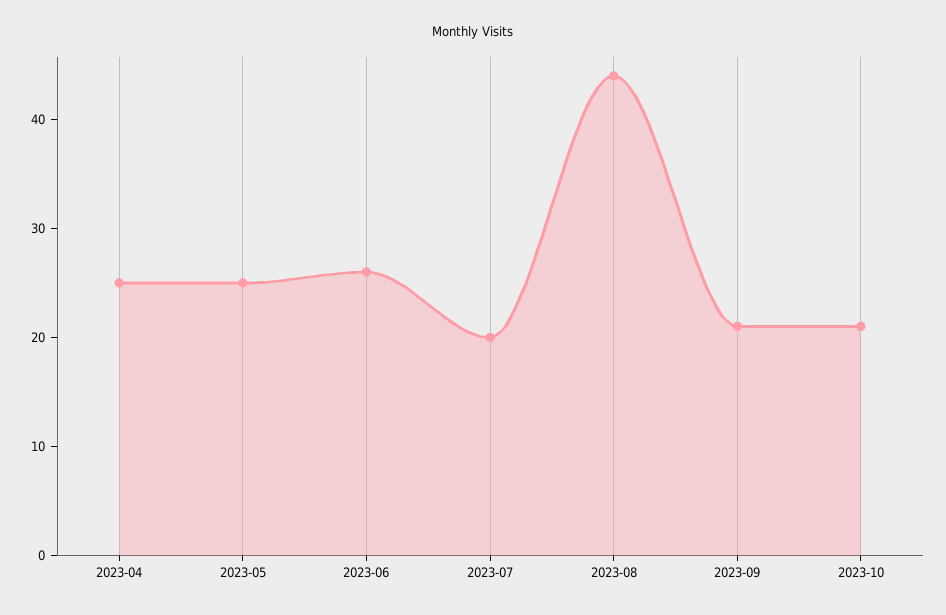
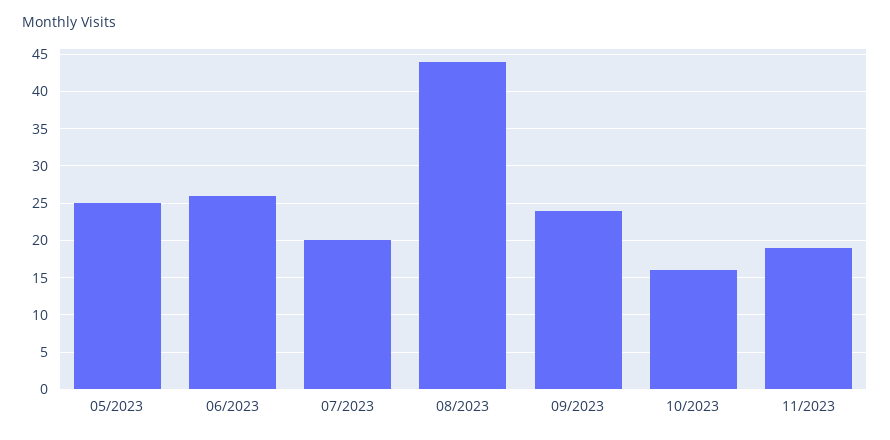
2023-04: 25 -> none
2023-09: 21 -> 24
2023-10: 21 -> 16
11/2023: none -> 19

